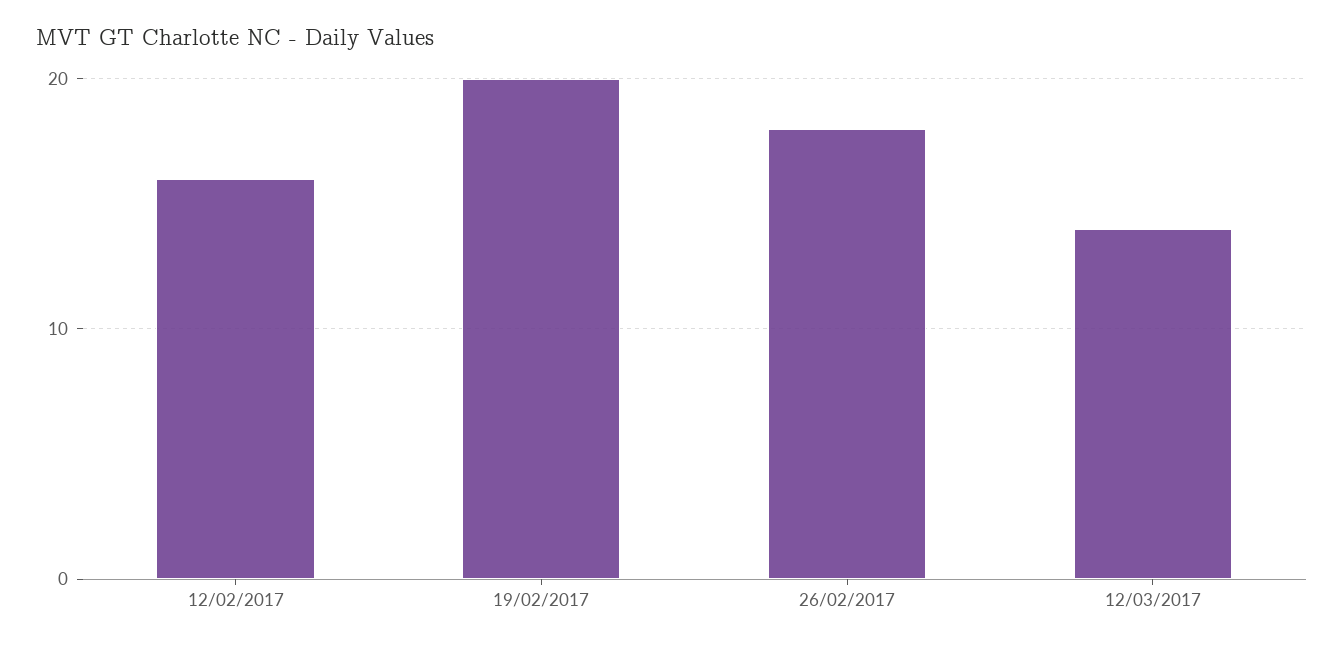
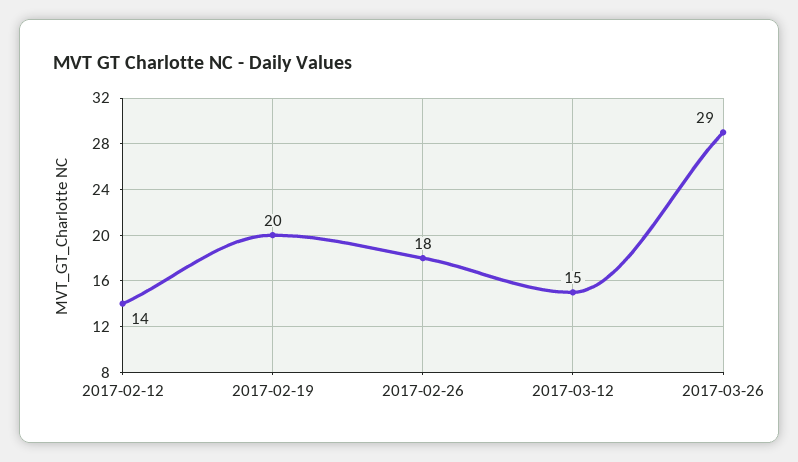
12/02/2017: 16 -> 14
12/03/2017: 14 -> 15
2017-03-26: none -> 29

